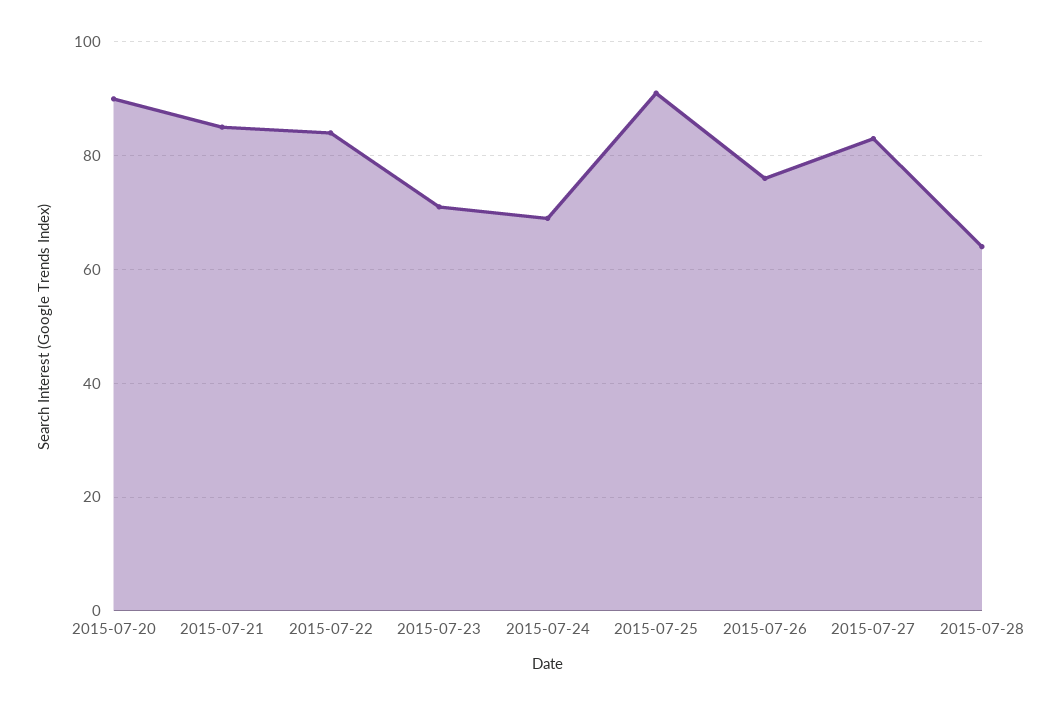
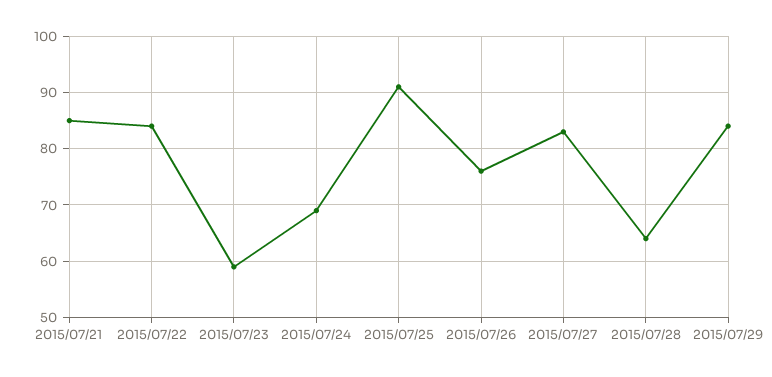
2015-07-20: 90 -> none
2015-07-23: 70 -> 60
2015/07/29: none -> 85

